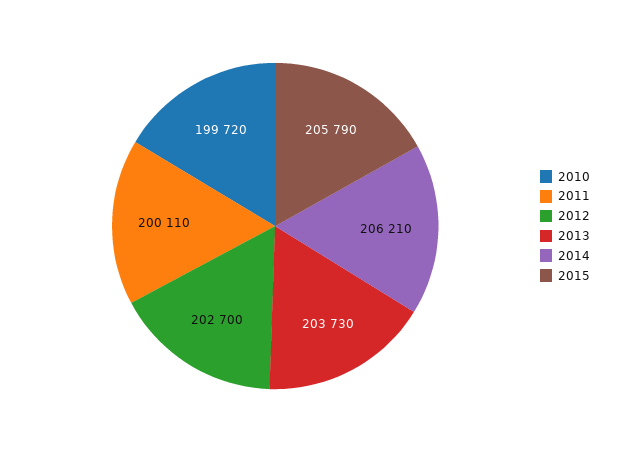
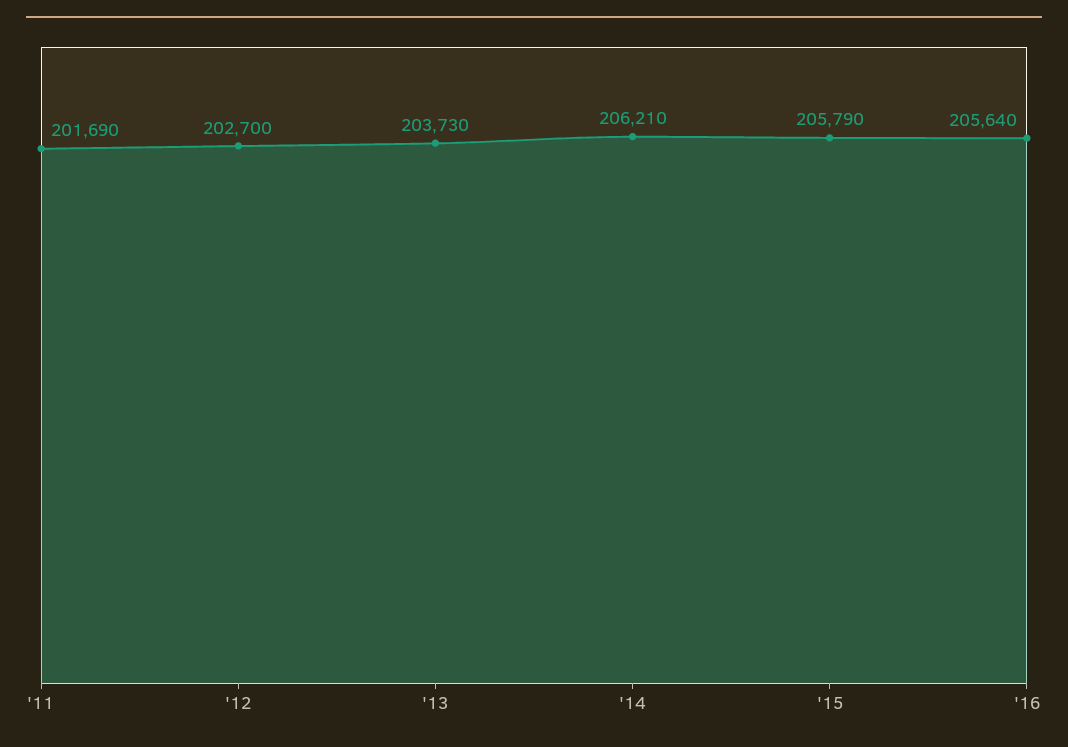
2010: 199720 -> none
2011: 200110 -> 201690
'16: none -> 205640

